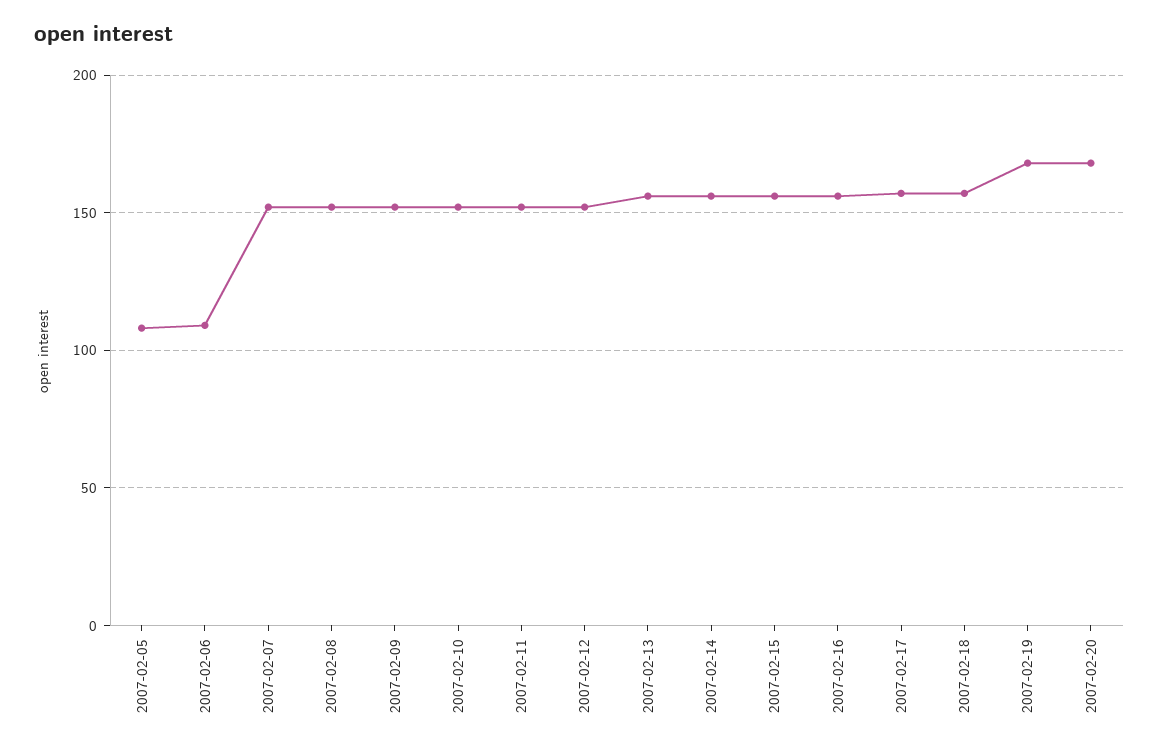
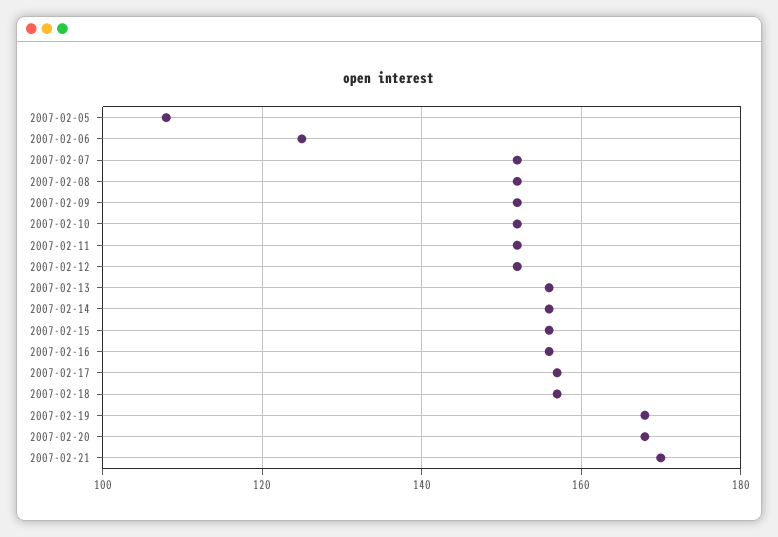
2007-02-06: 110 -> 125
2007-02-21: none -> 170

